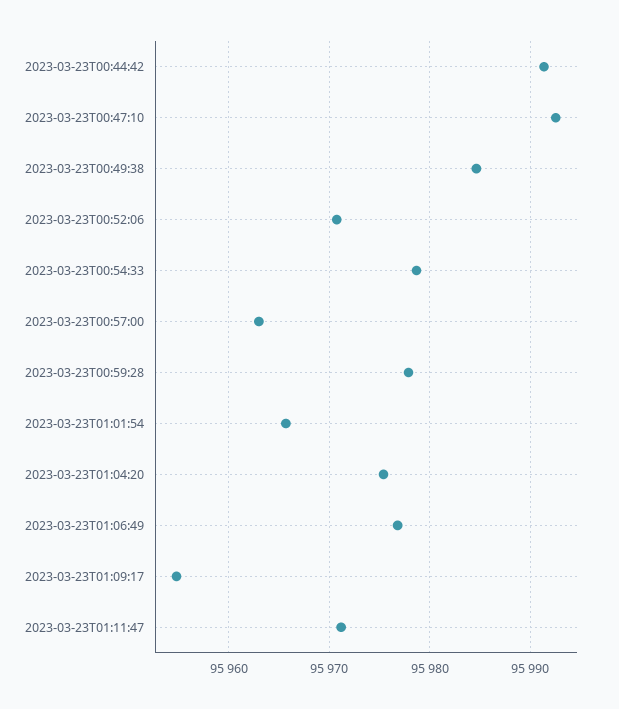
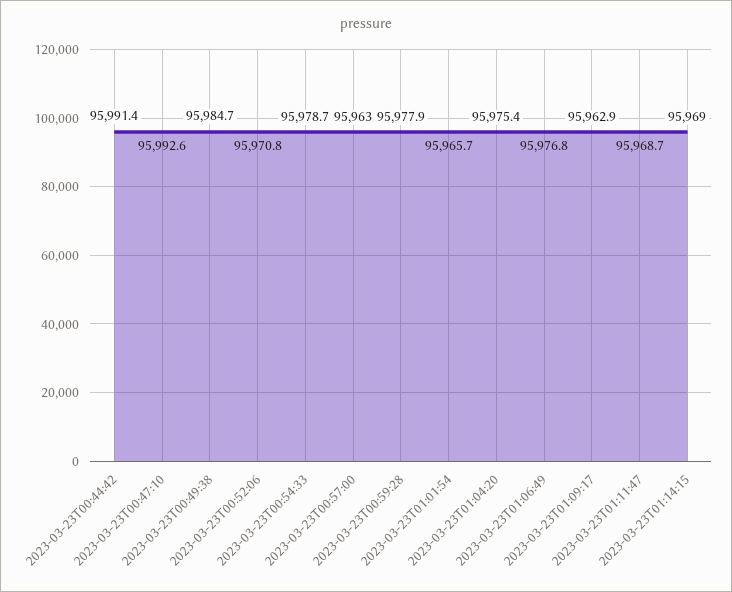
2023-03-23T01:09:17: 95955 -> 95962.9
2023-03-23T01:11:47: 95971 -> 95968.7
2023-03-23T01:14:15: none -> 95969

